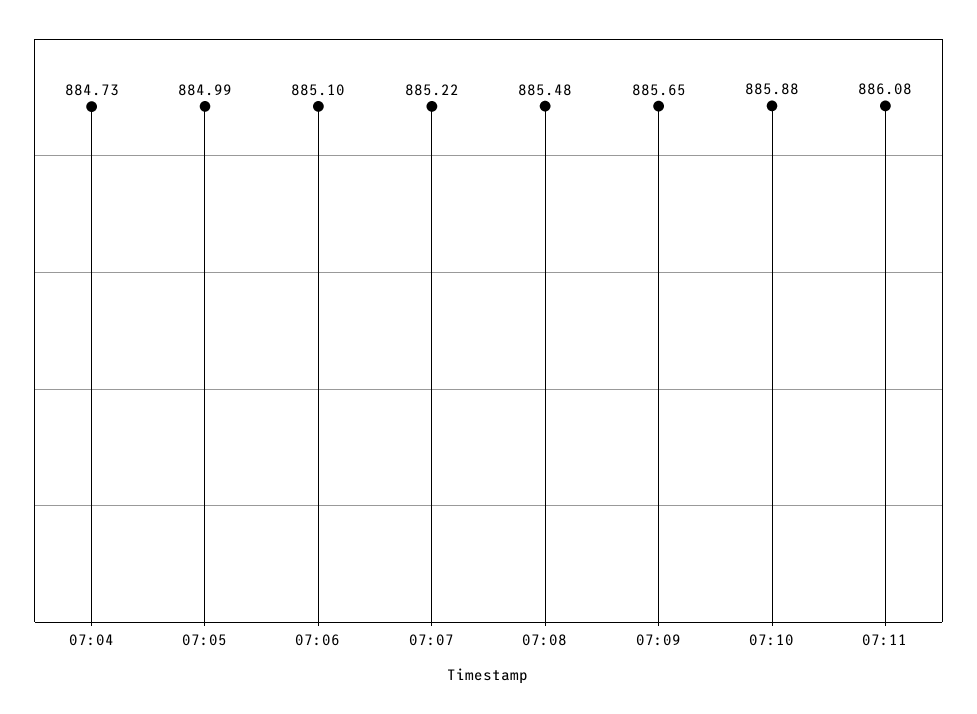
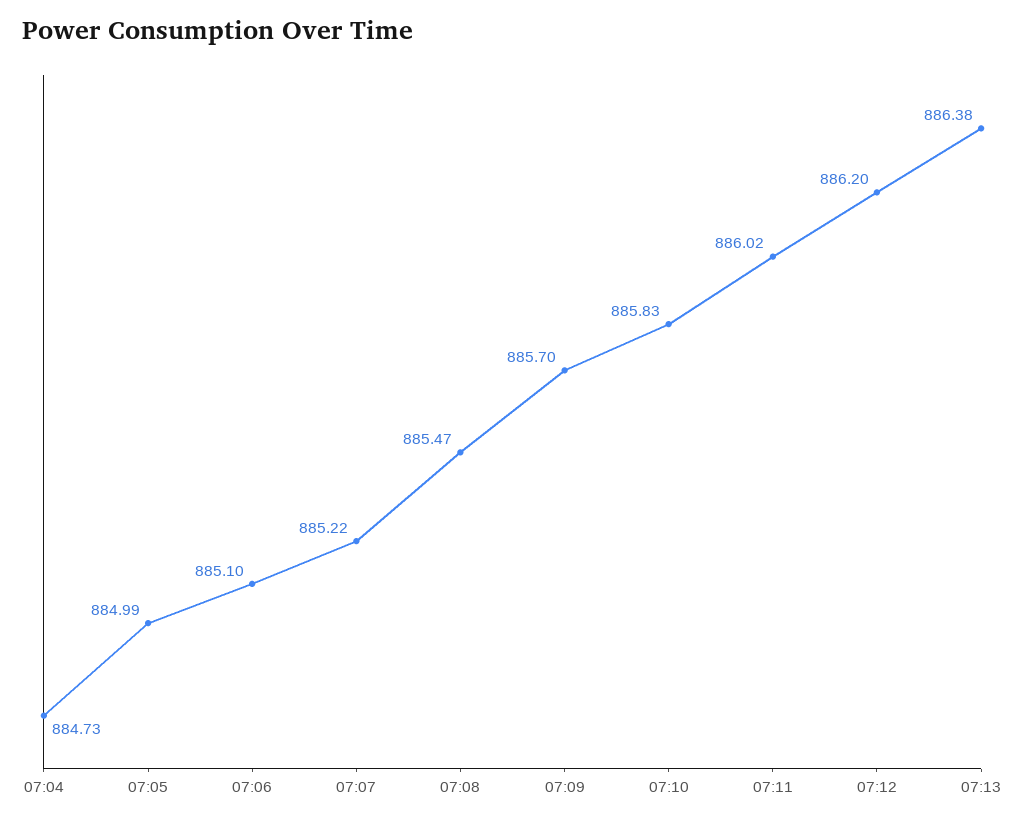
07:08: 885.48 -> 885.47
07:09: 885.65 -> 885.7
07:10: 885.88 -> 885.83
07:11: 886.08 -> 886.02
07:12: none -> 886.2
07:13: none -> 886.38

